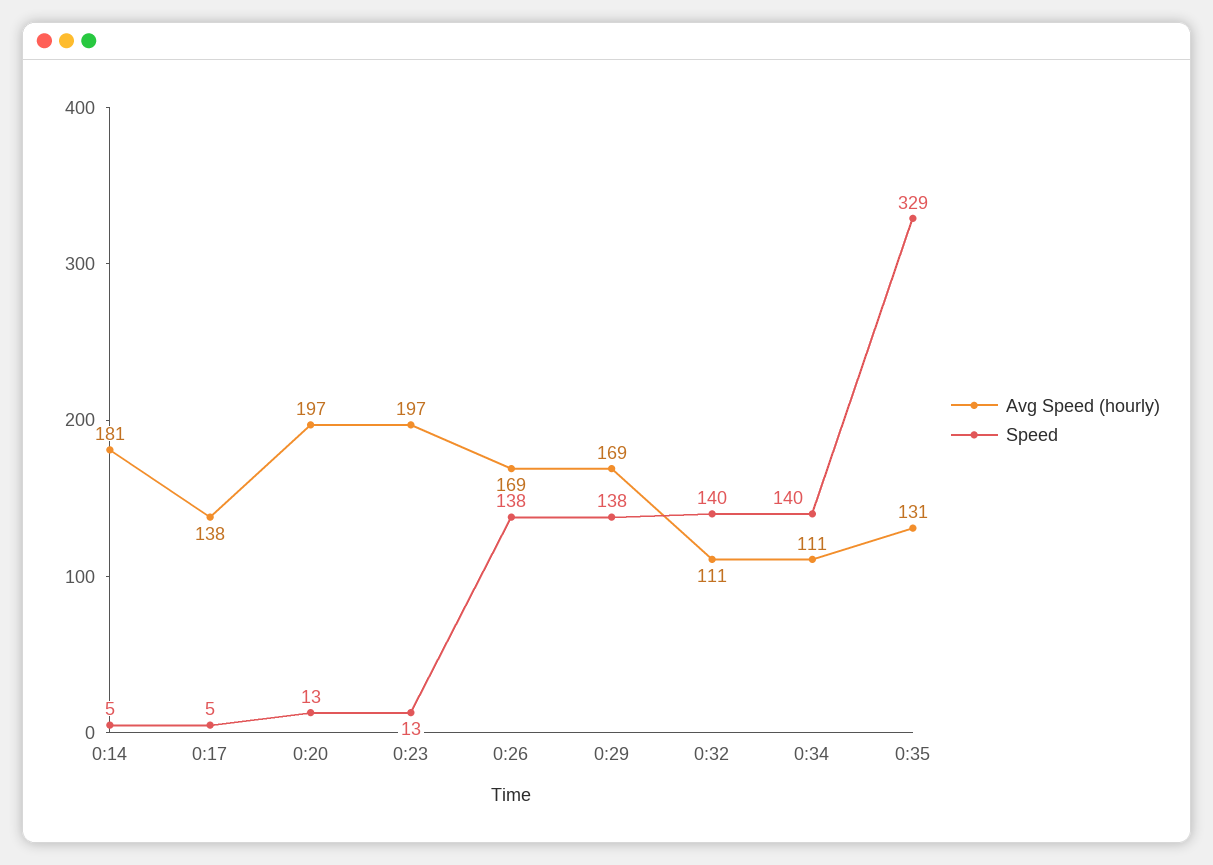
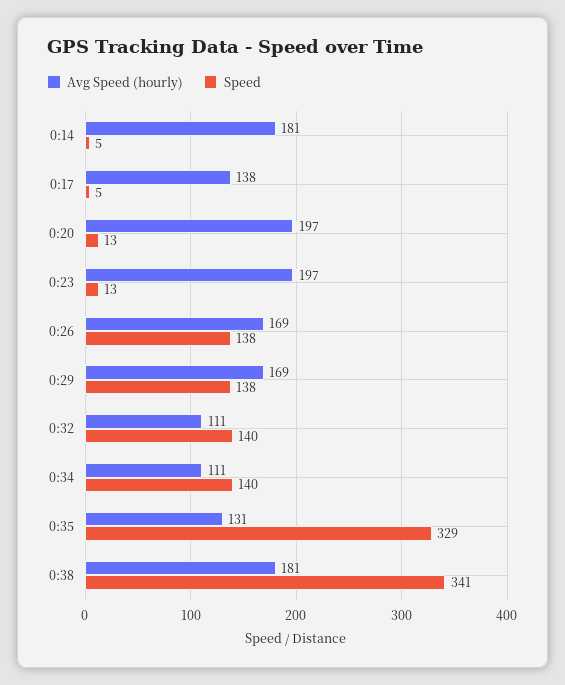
Avg Speed (hourly), 0:38: none -> 181
Speed, 0:38: none -> 341

